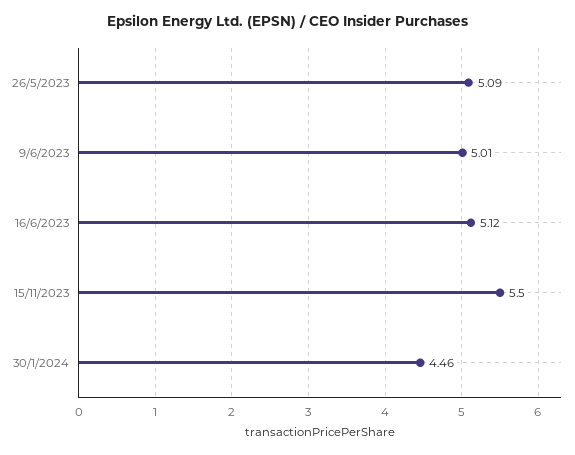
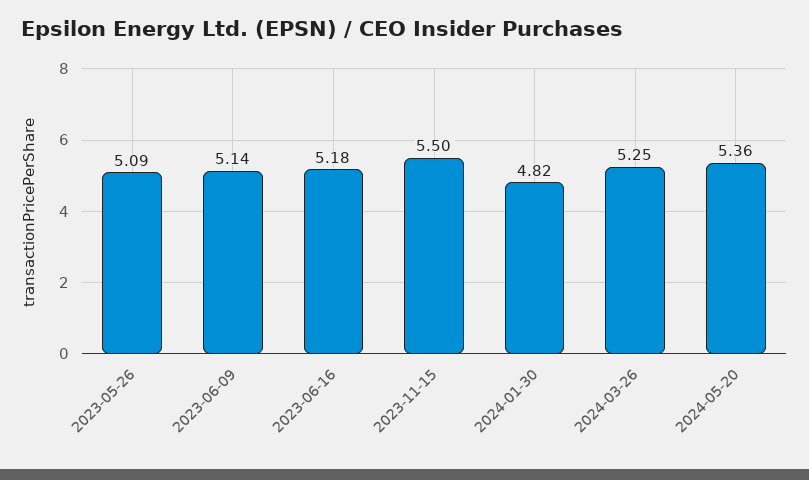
9/6/2023: 5.01 -> 5.14
16/6/2023: 5.12 -> 5.18
30/1/2024: 4.46 -> 4.82
2024-03-26: none -> 5.25
2024-05-20: none -> 5.36

